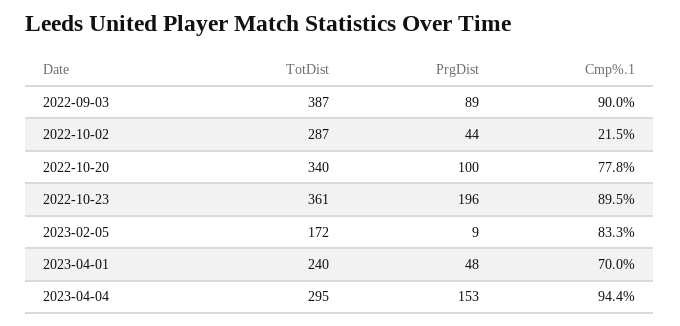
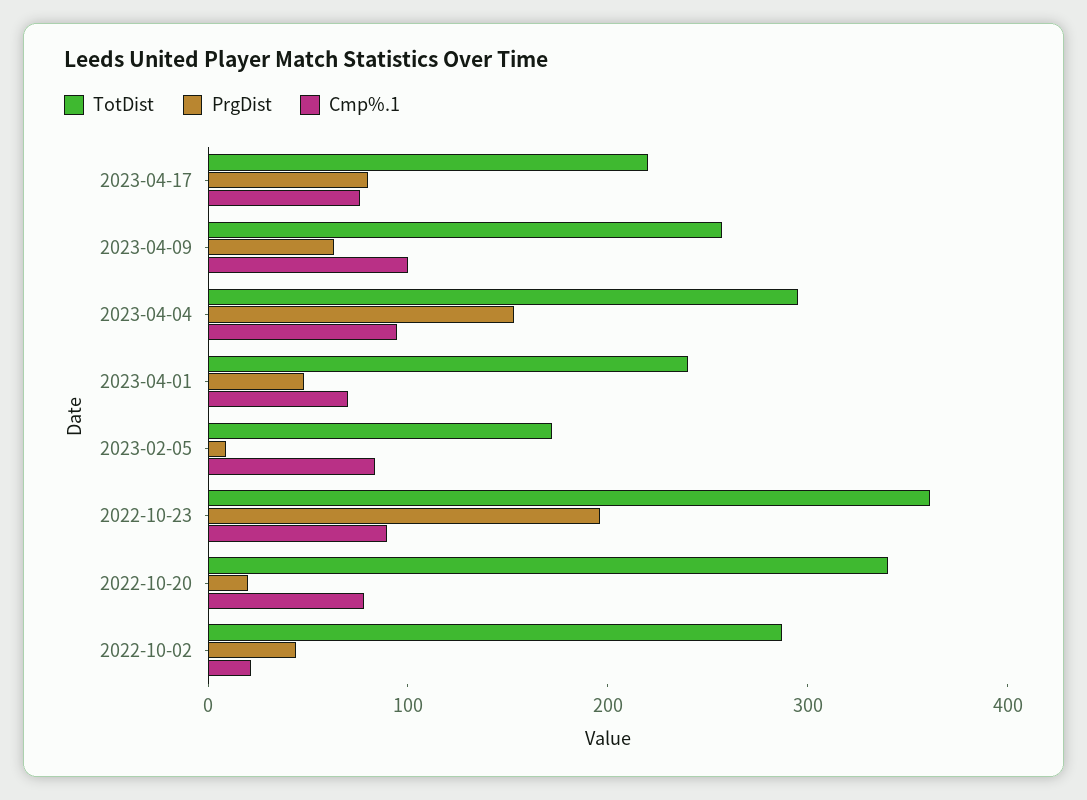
TotDist, 2022-09-03: 387 -> none
PrgDist, 2022-09-03: 89 -> none
Cmp%.1, 2022-09-03: 90 -> none
PrgDist, 2022-10-20: 100 -> 20
TotDist, 2023-04-17: none -> 220
PrgDist, 2023-04-17: none -> 80
Cmp%.1, 2023-04-17: none -> 80
TotDist, 2023-04-09: none -> 260
PrgDist, 2023-04-09: none -> 60
Cmp%.1, 2023-04-09: none -> 100

